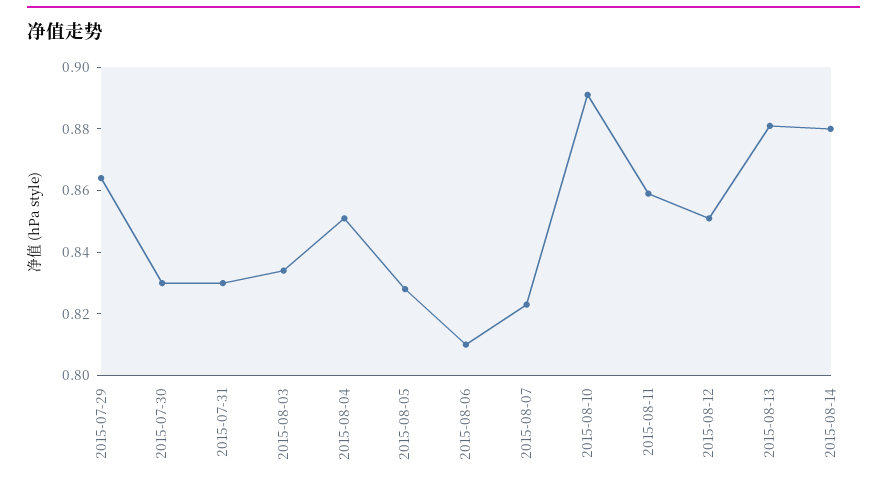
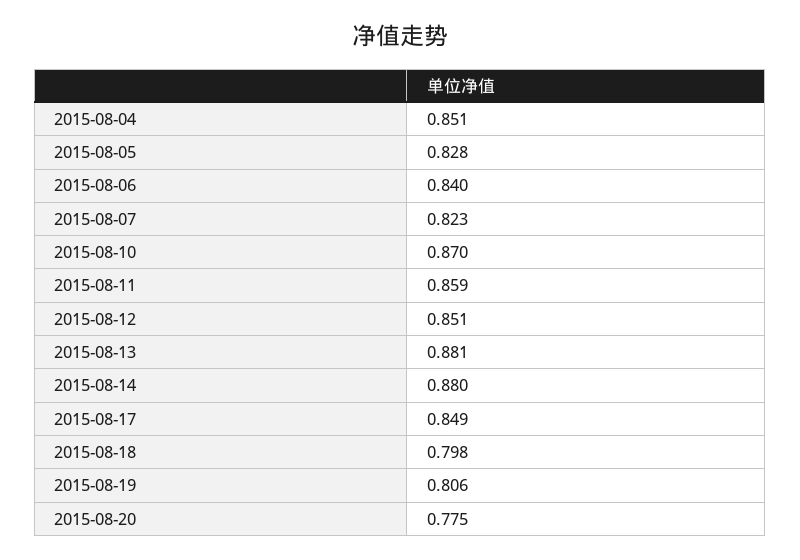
2015-07-29: 0.865 -> none
2015-07-30: 0.83 -> none
2015-07-31: 0.83 -> none
2015-08-03: 0.835 -> none
2015-08-06: 0.81 -> 0.84
2015-08-10: 0.89 -> 0.87
2015-08-17: none -> 0.849
2015-08-18: none -> 0.798
2015-08-19: none -> 0.806
2015-08-20: none -> 0.775

